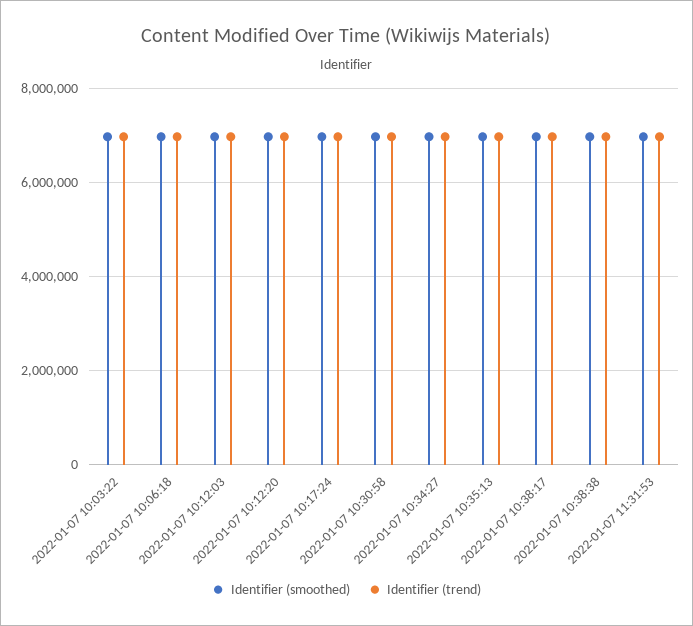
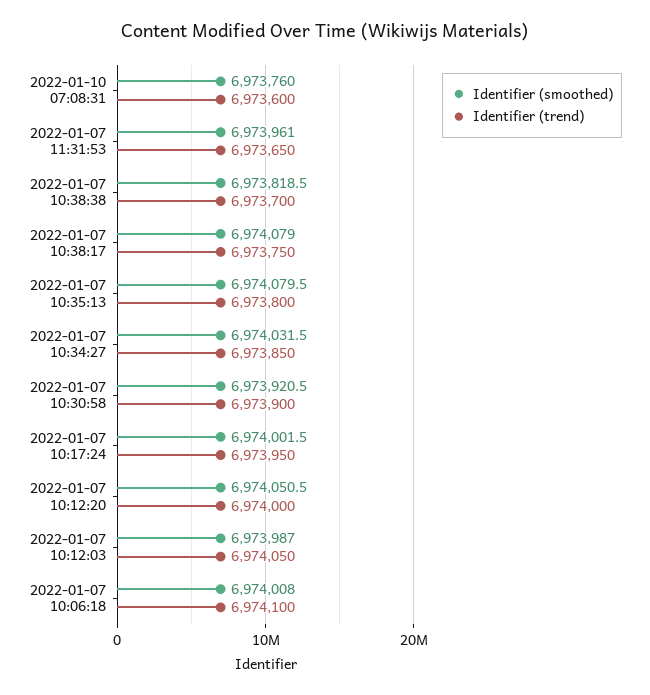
Identifier (smoothed), 2022-01-07 10:03:22: 7000000 -> none
Identifier (trend), 2022-01-07 10:03:22: 7000000 -> none
Identifier (smoothed), 2022-01-10 07:08:31: none -> 6973760
Identifier (trend), 2022-01-10 07:08:31: none -> 6973600

